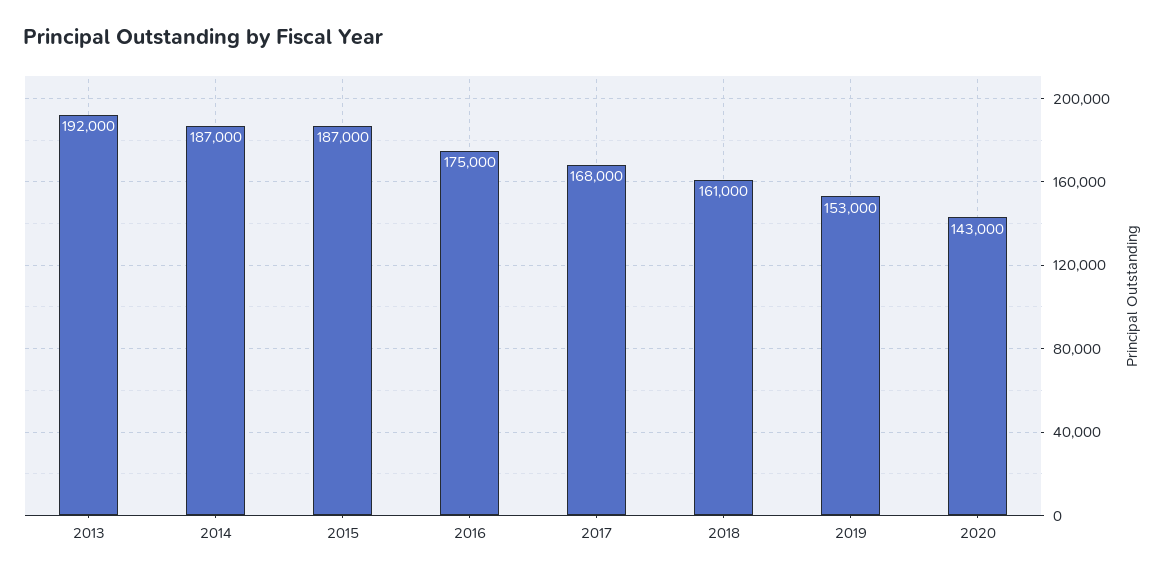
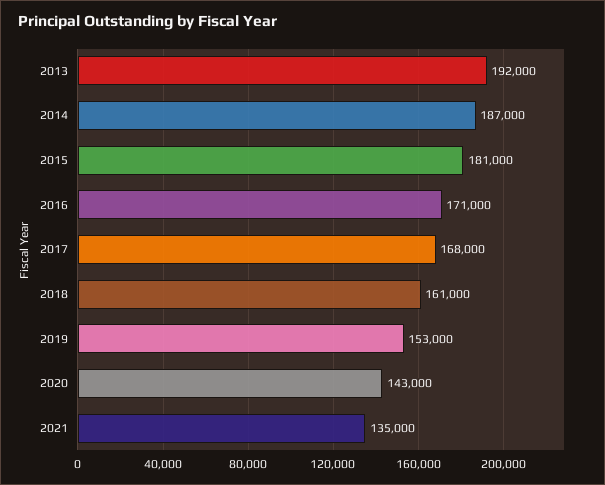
2015: 187000 -> 181000
2016: 175000 -> 171000
2021: none -> 135000

